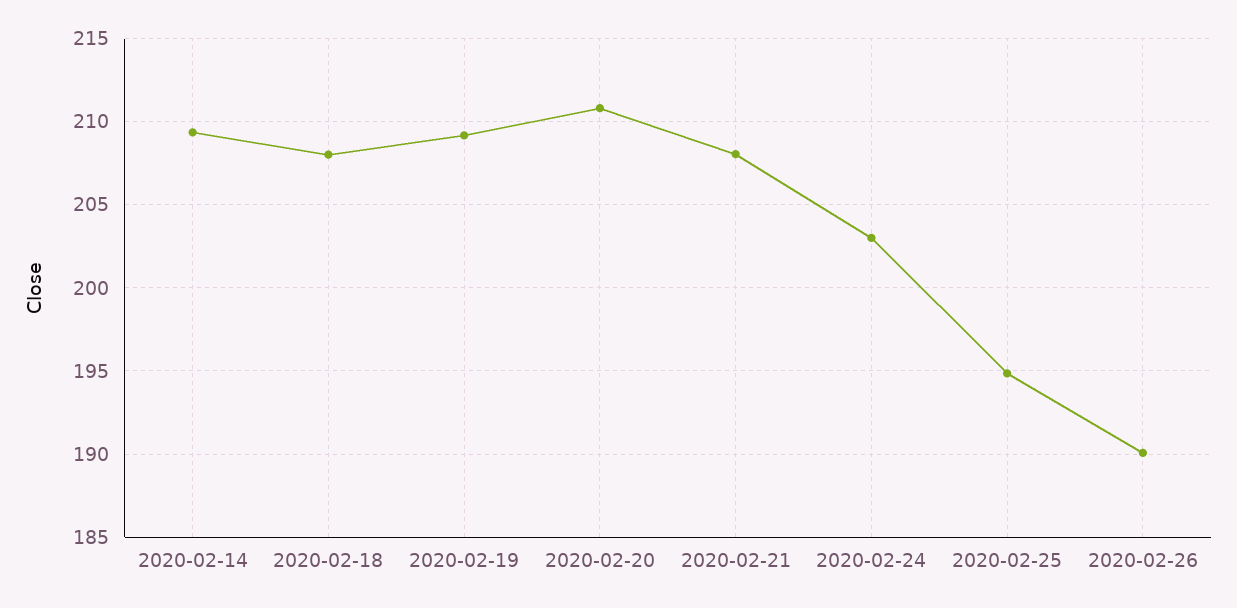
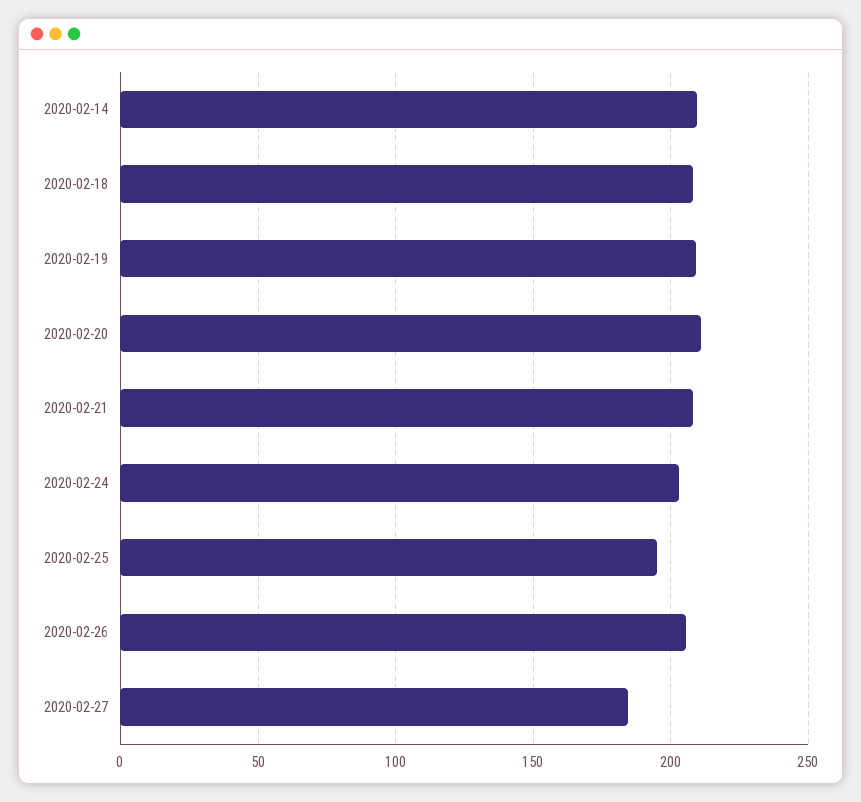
2020-02-26: 190 -> 205
2020-02-27: none -> 185

